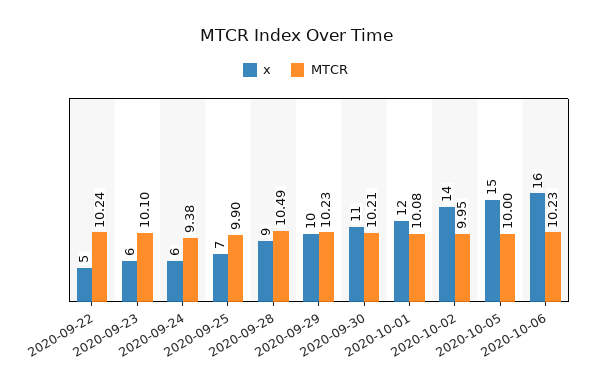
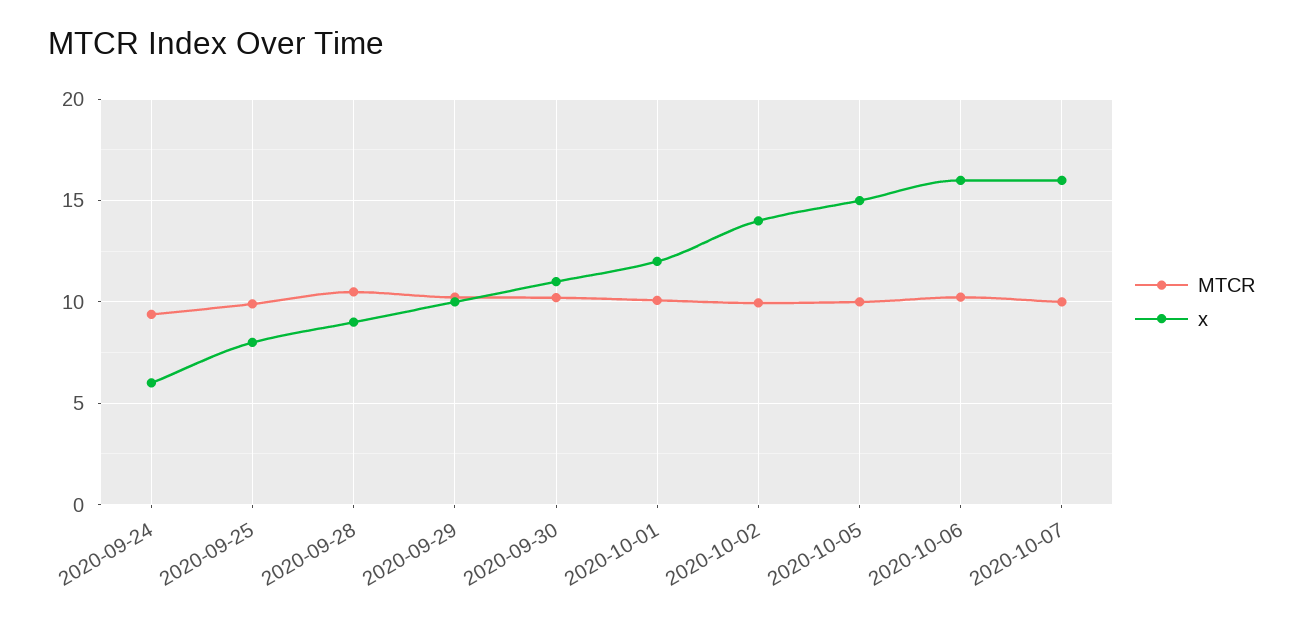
x, 2020-09-22: 5 -> none
MTCR, 2020-09-22: 10.24 -> none
x, 2020-09-23: 6 -> none
MTCR, 2020-09-23: 10.1 -> none
x, 2020-09-25: 7 -> 8
MTCR, 2020-10-07: none -> 10
x, 2020-10-07: none -> 16

